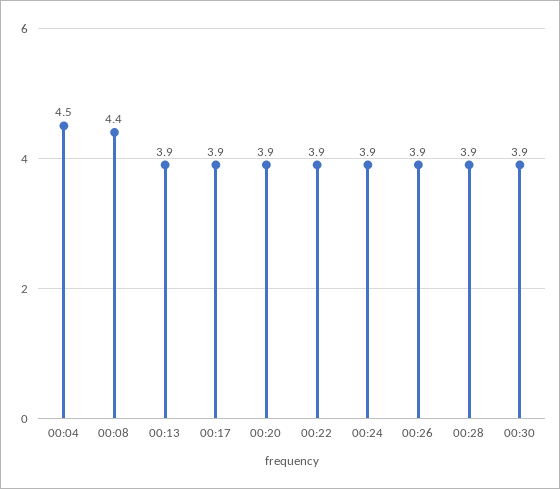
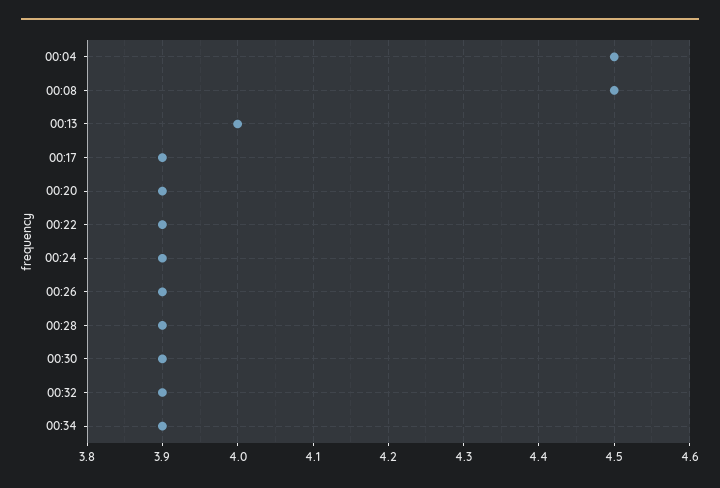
00:08: 4.4 -> 4.5
00:13: 3.9 -> 4
00:32: none -> 3.9
00:34: none -> 3.9

